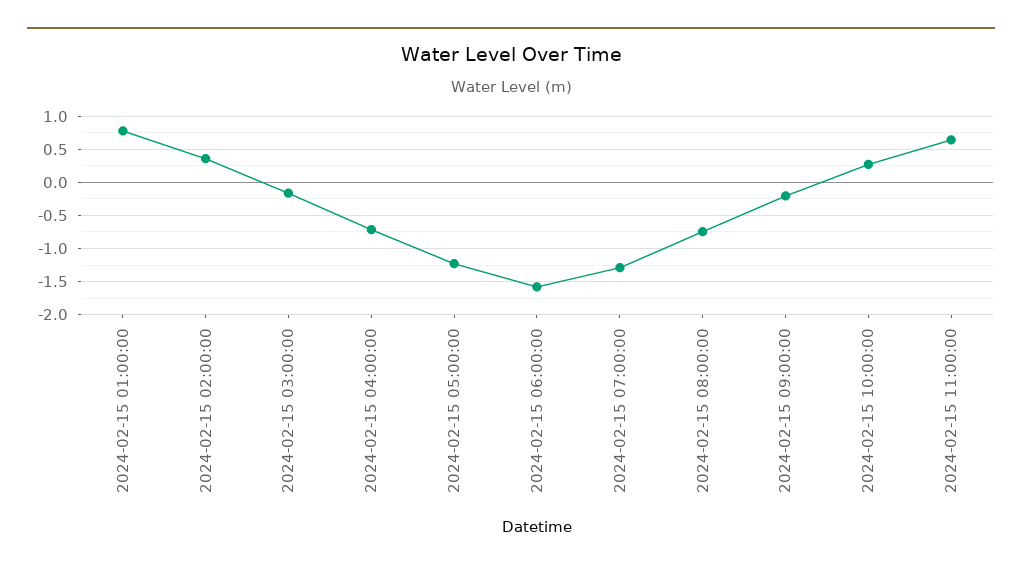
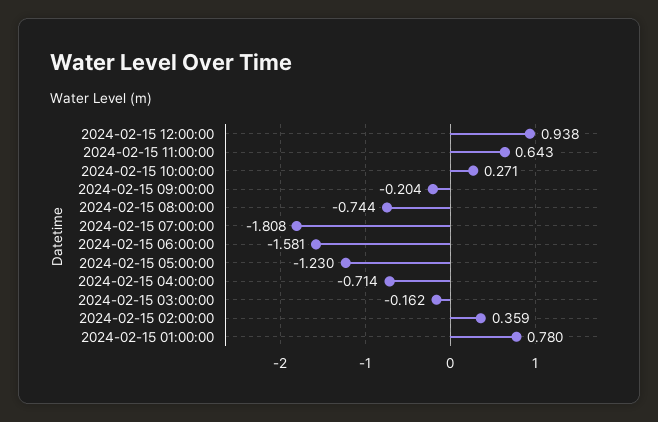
2024-02-15 07:00:00: -1.3 -> -1.808
2024-02-15 12:00:00: none -> 0.938

